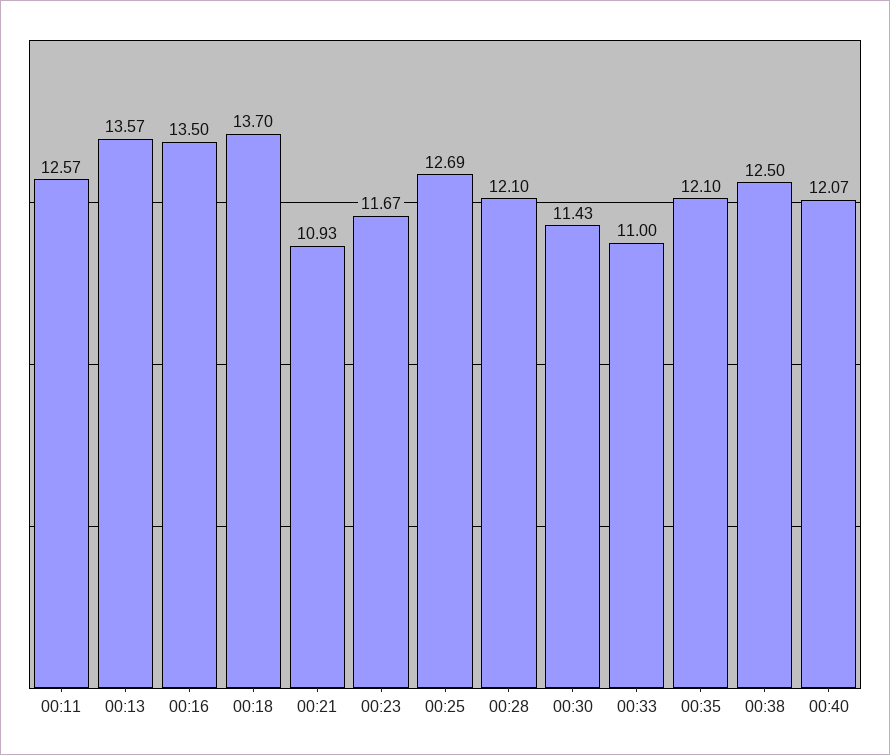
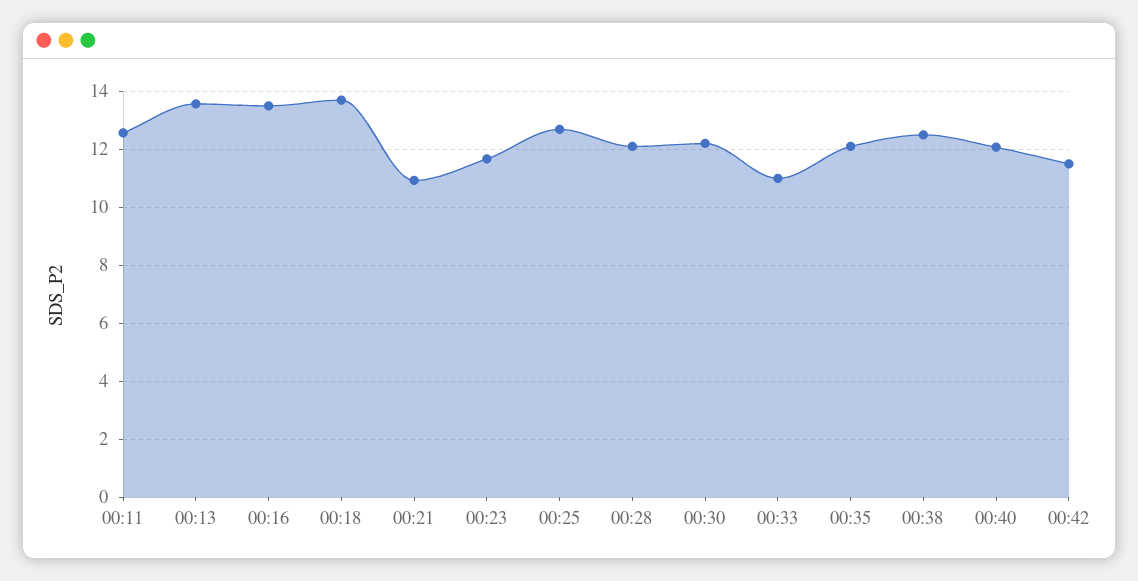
00:30: 11.43 -> 12.25
00:42: none -> 11.5

